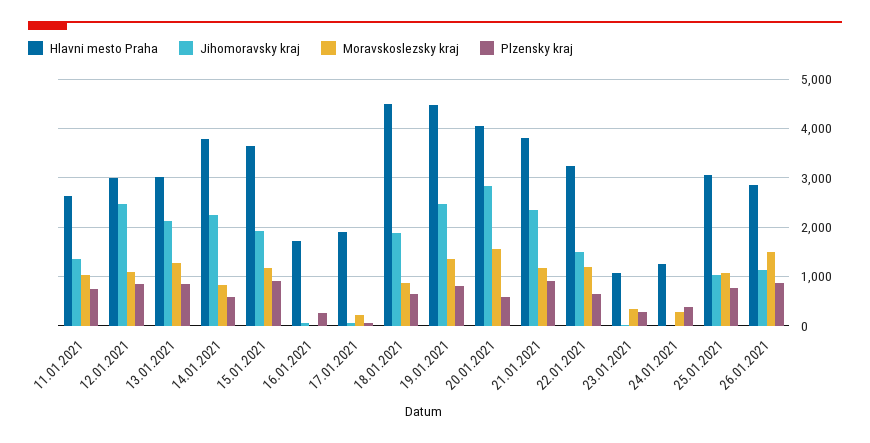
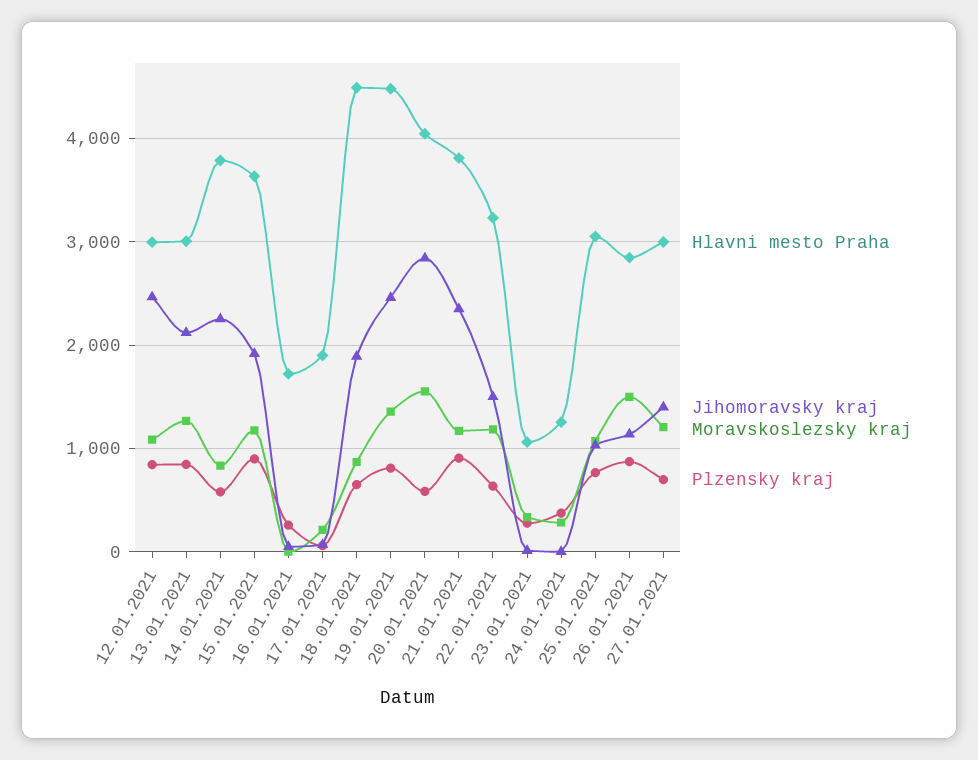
Hlavni mesto Praha, 11.01.2021: 2600 -> none
Jihomoravsky kraj, 11.01.2021: 1400 -> none
Moravskoslezsky kraj, 11.01.2021: 1000 -> none
Plzensky kraj, 11.01.2021: 800 -> none
Hlavni mesto Praha, 27.01.2021: none -> 3000
Jihomoravsky kraj, 27.01.2021: none -> 1400
Moravskoslezsky kraj, 27.01.2021: none -> 1200
Plzensky kraj, 27.01.2021: none -> 700

